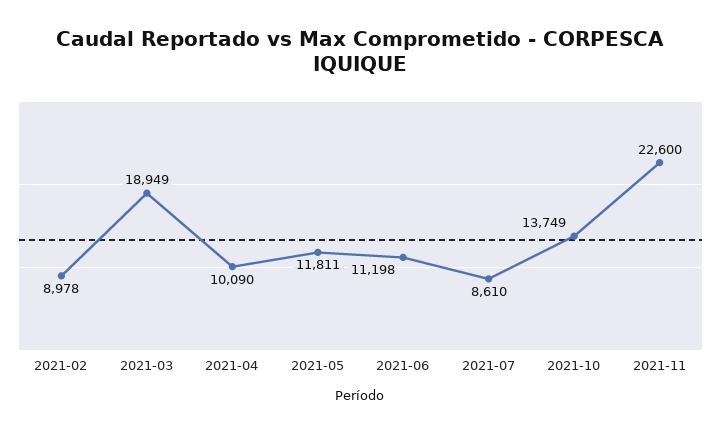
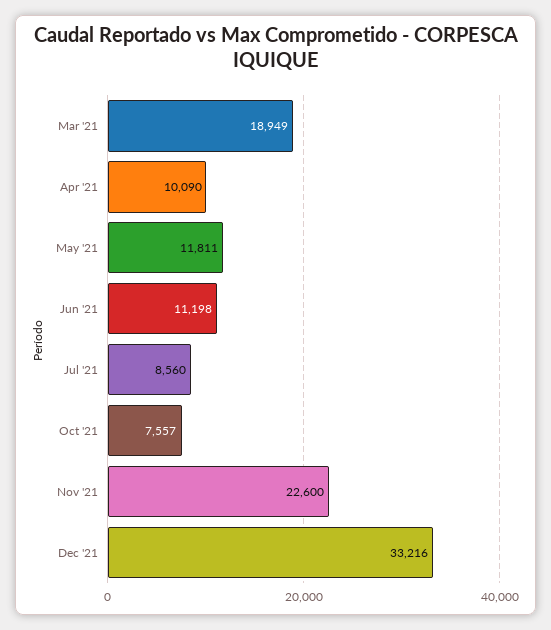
2021-02: 8978 -> none
2021-07: 8610 -> 8560
2021-10: 13749 -> 7557
Dec '21: none -> 33216

